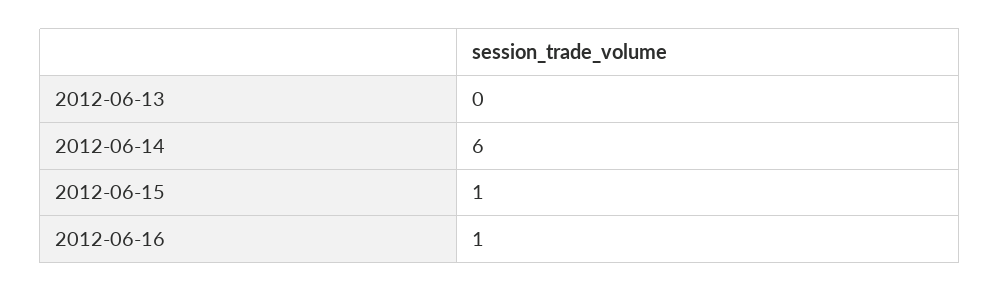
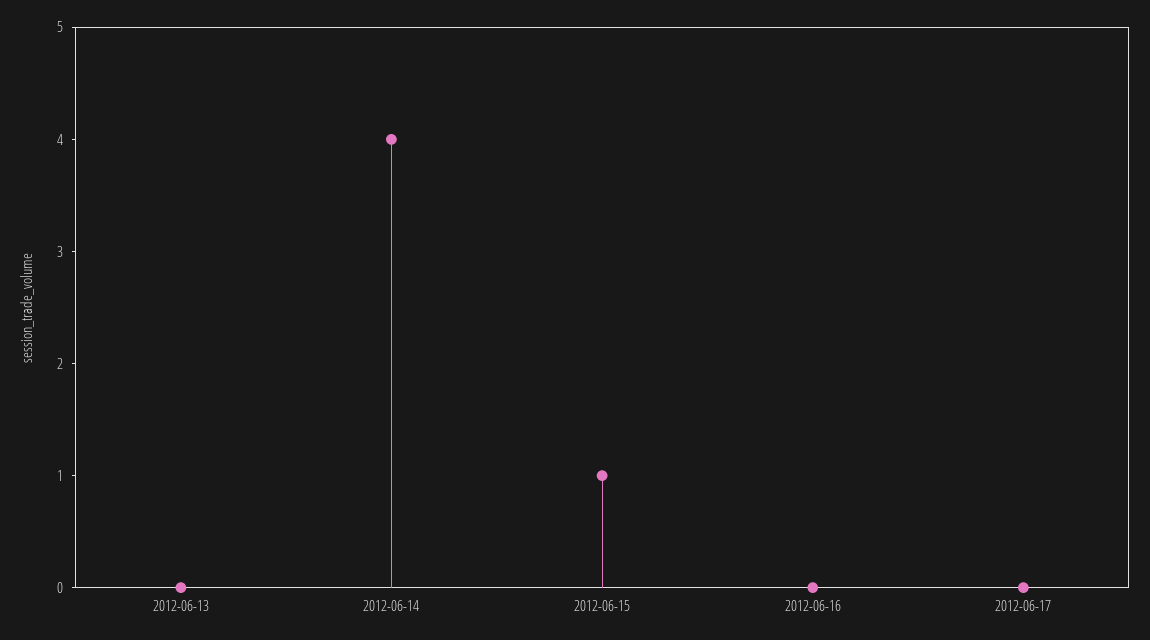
2012-06-14: 6 -> 4
2012-06-16: 1 -> 0
2012-06-17: none -> 0

